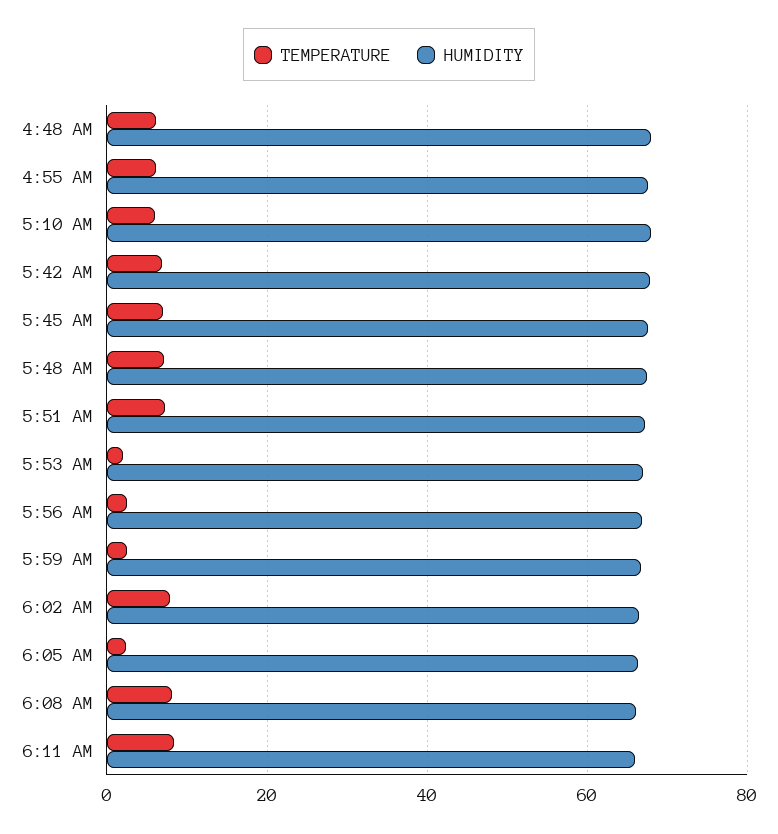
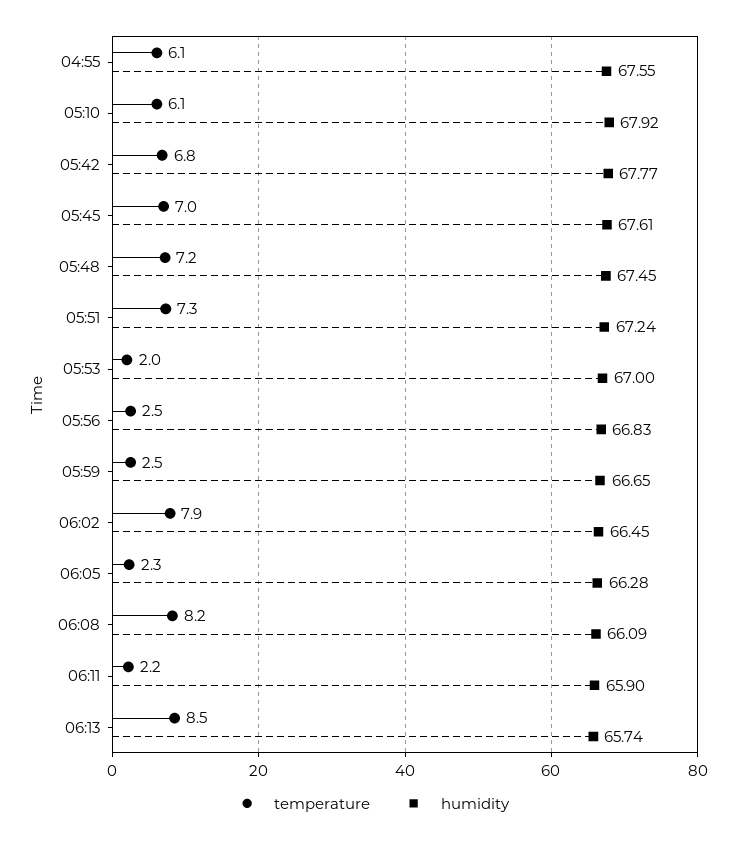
TEMPERATURE, 4:48 AM: 6 -> none
HUMIDITY, 4:48 AM: 68 -> none
TEMPERATURE, 6:11 AM: 8 -> 2.2
TEMPERATURE, 06:13: none -> 8.5
HUMIDITY, 06:13: none -> 65.74

